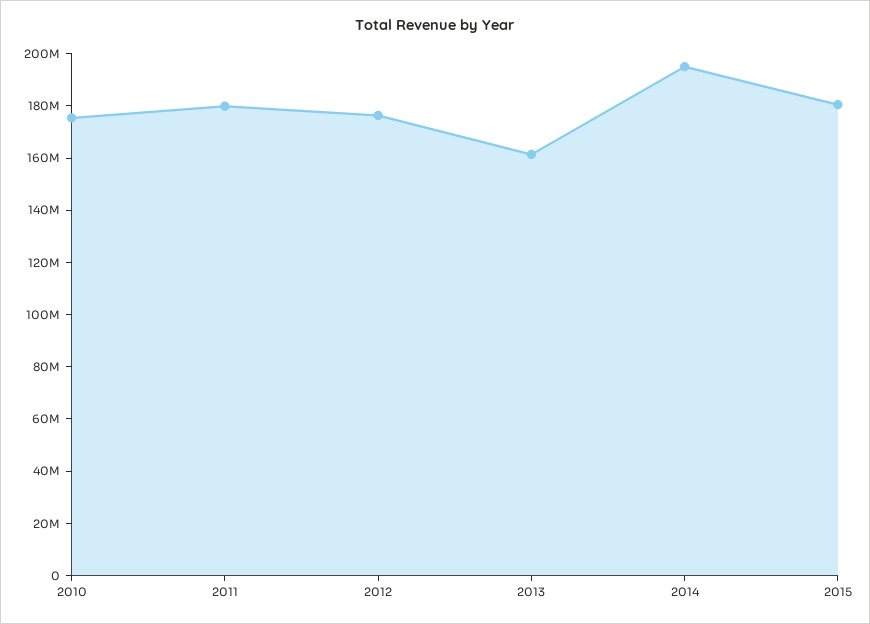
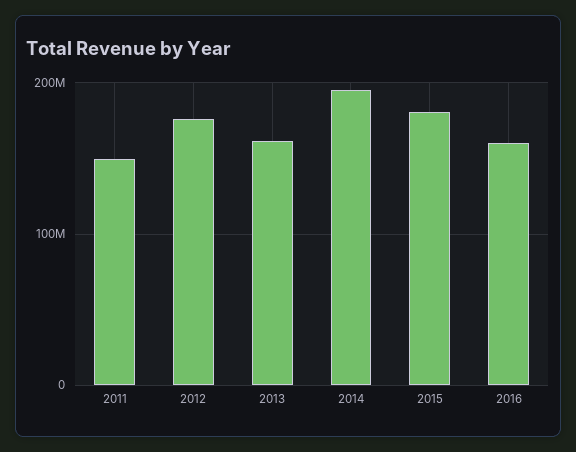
2010: 175000000 -> none
2011: 180000000 -> 150000000
2016: none -> 160000000

